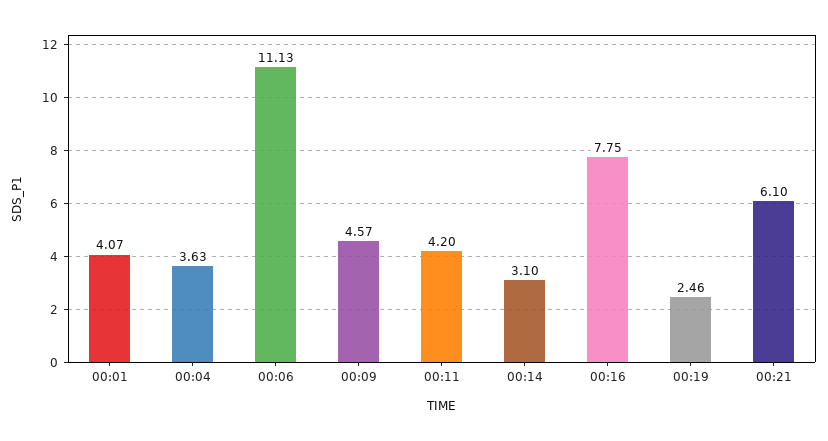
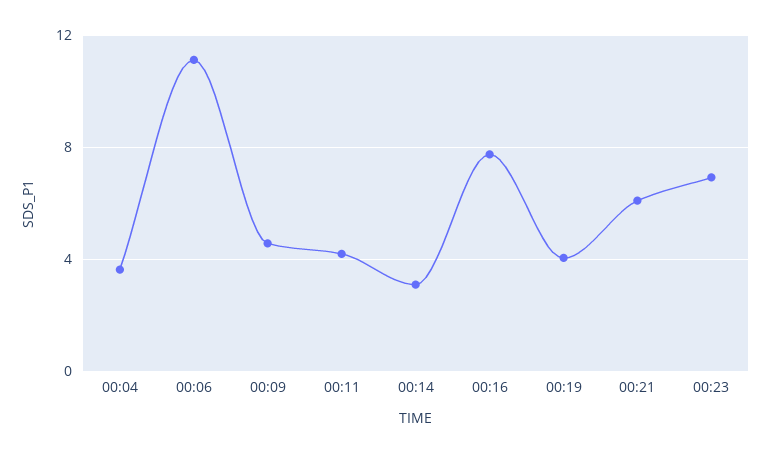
00:01: 4.07 -> none
00:19: 2.46 -> 4
00:23: none -> 7

